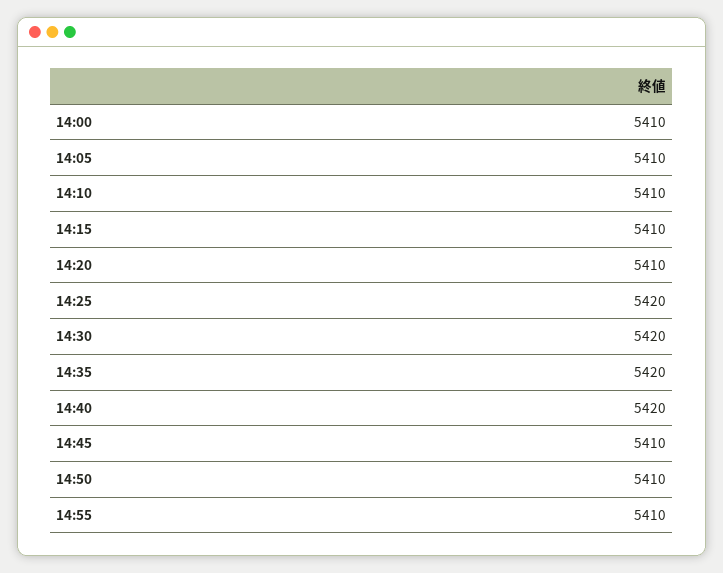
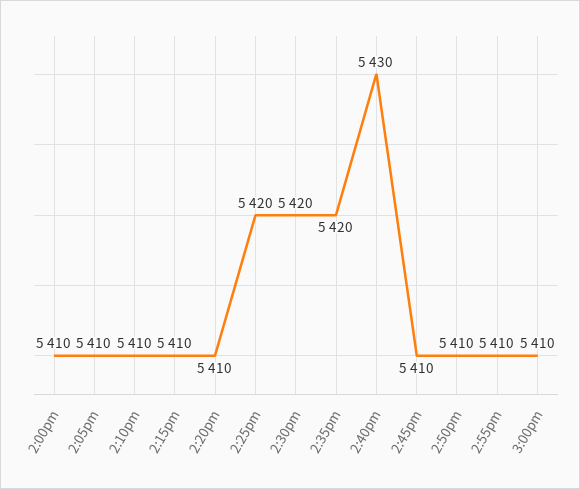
14:40: 5420 -> 5430
3:00pm: none -> 5410

